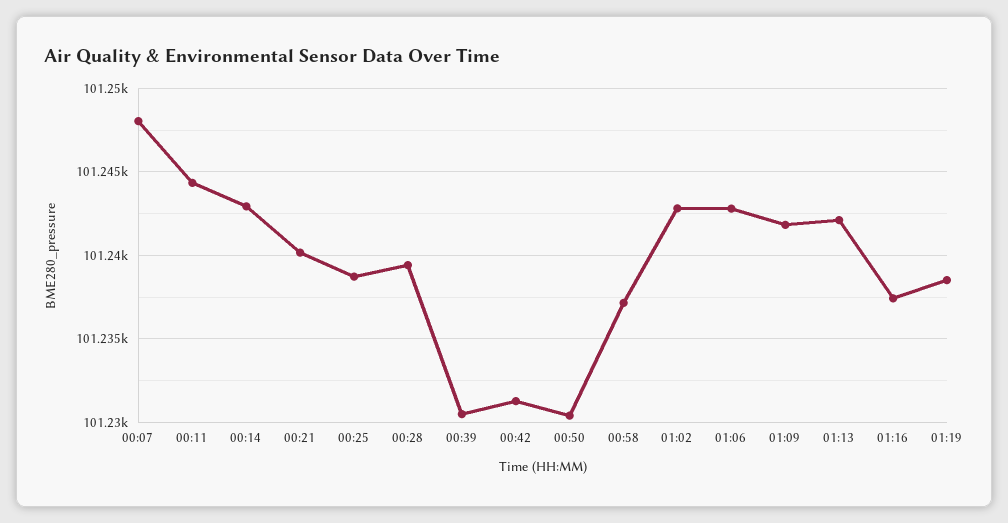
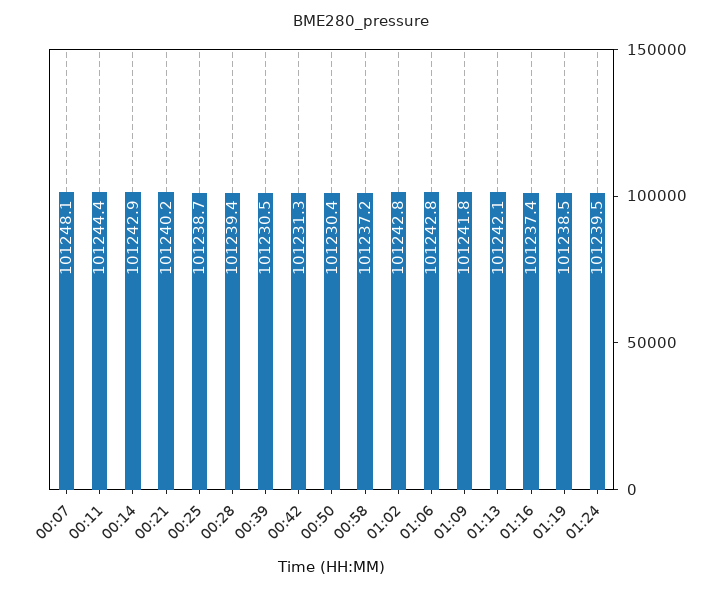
01:24: none -> 101239.5

